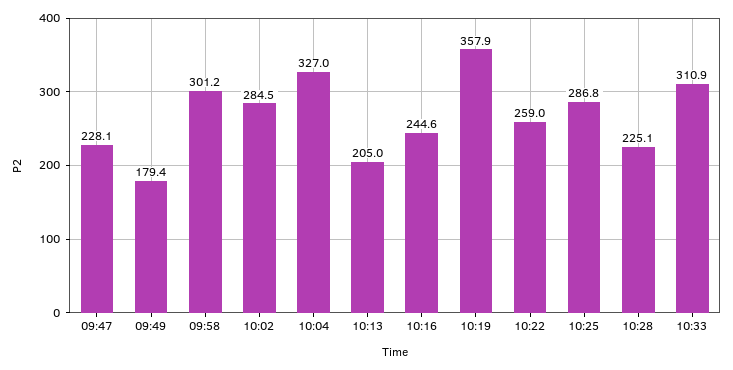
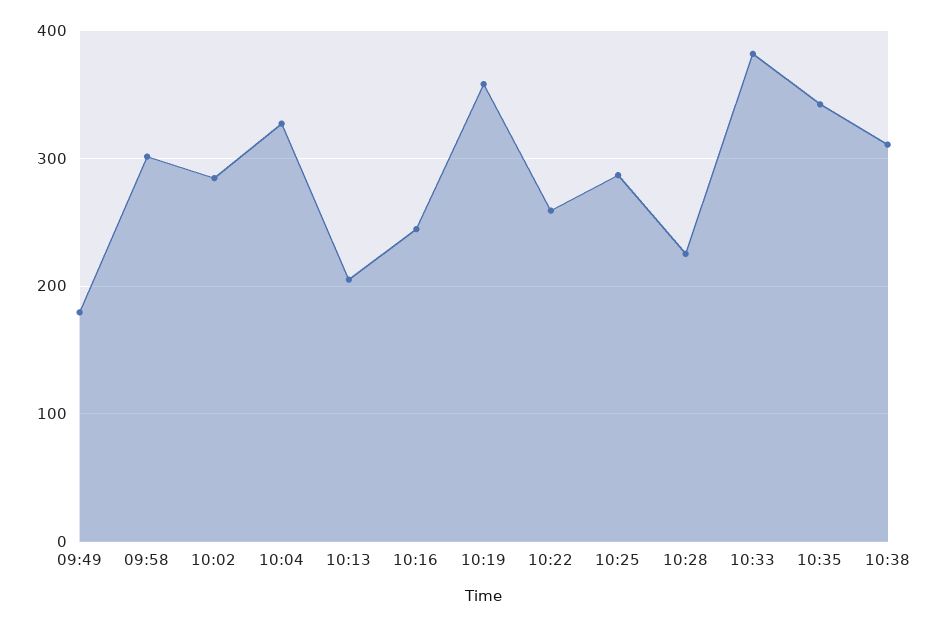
09:47: 228.1 -> none
10:33: 310.9 -> 380
10:35: none -> 340
10:38: none -> 310

